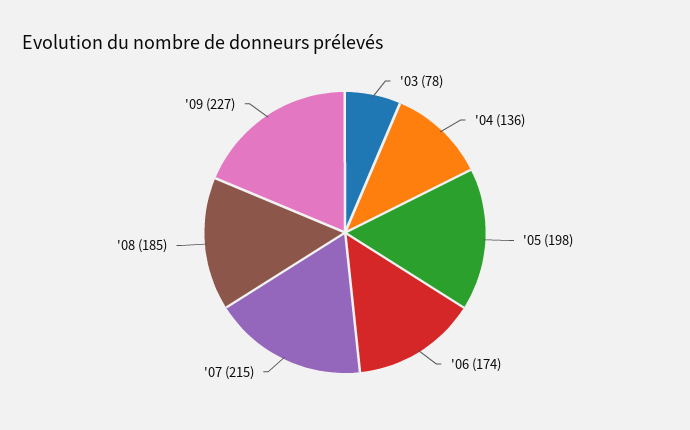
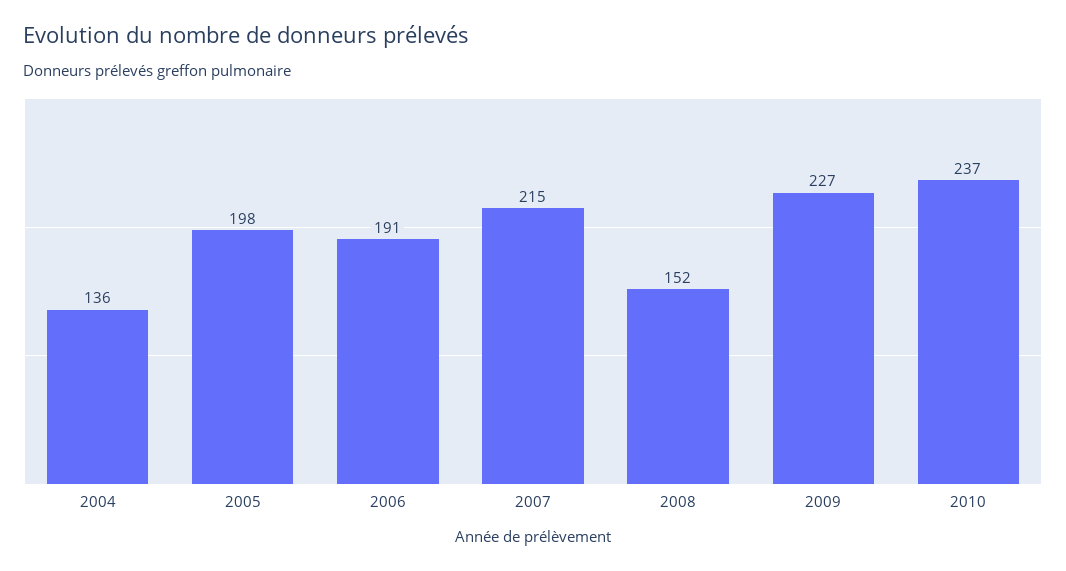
'03: 78 -> none
'06: 174 -> 191
'08: 185 -> 152
2010: none -> 237

